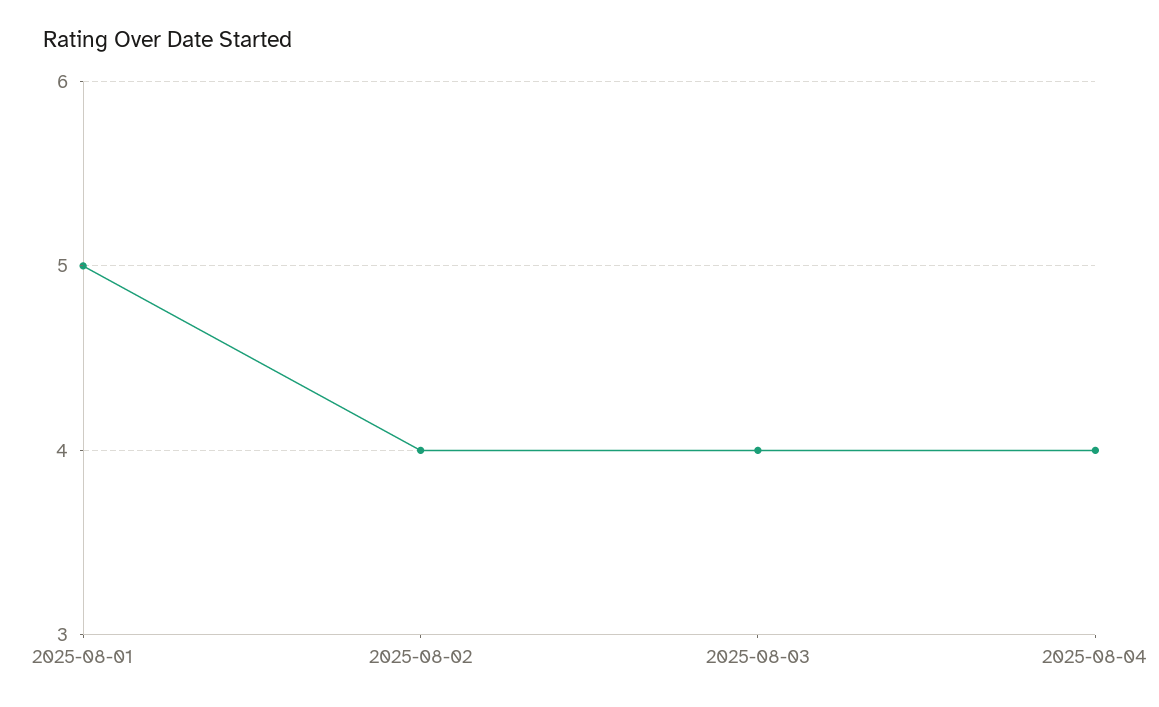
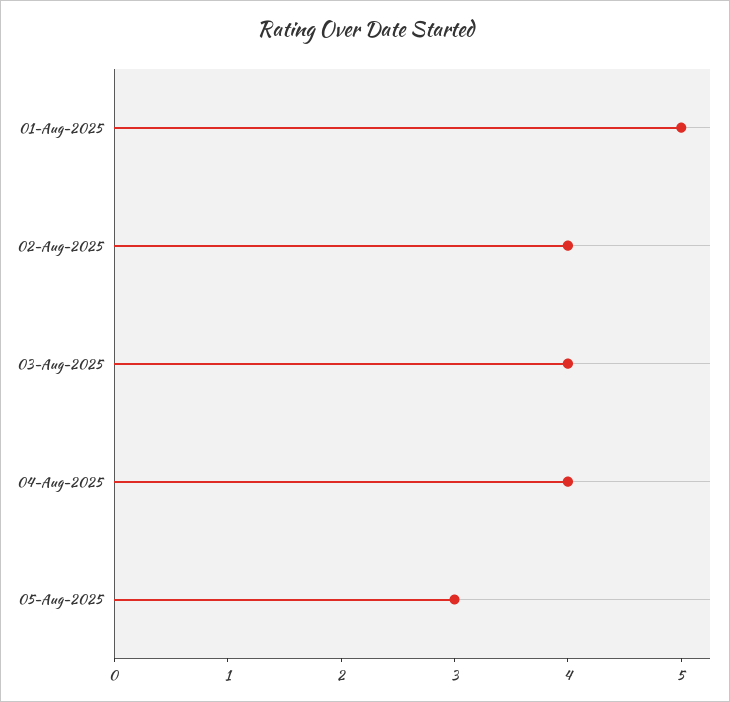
05-Aug-2025: none -> 3

